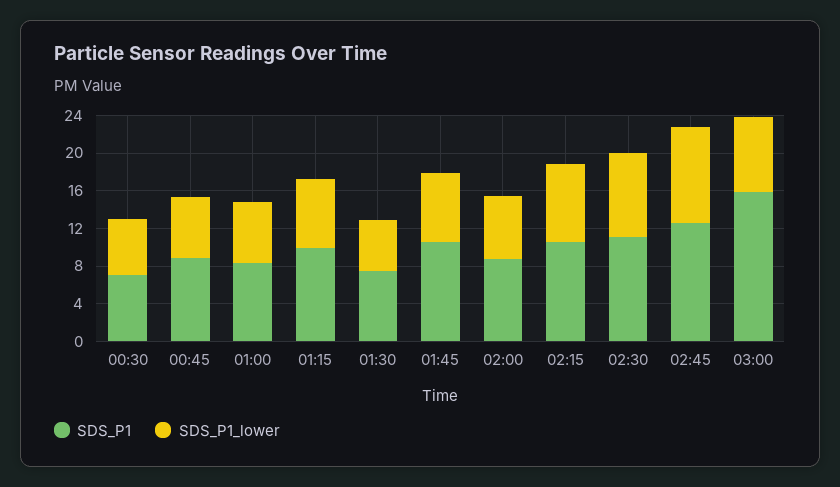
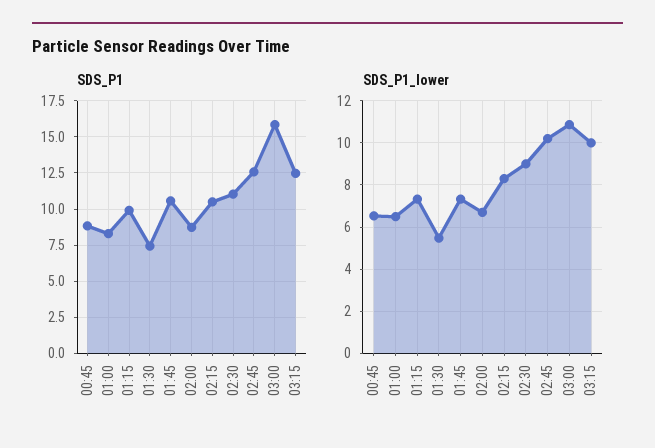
SDS_P1, 00:30: 7 -> none
SDS_P1_lower, 00:30: 6 -> none
SDS_P1_lower, 03:00: 8 -> 11
SDS_P1, 03:15: none -> 12.5
SDS_P1_lower, 03:15: none -> 10

